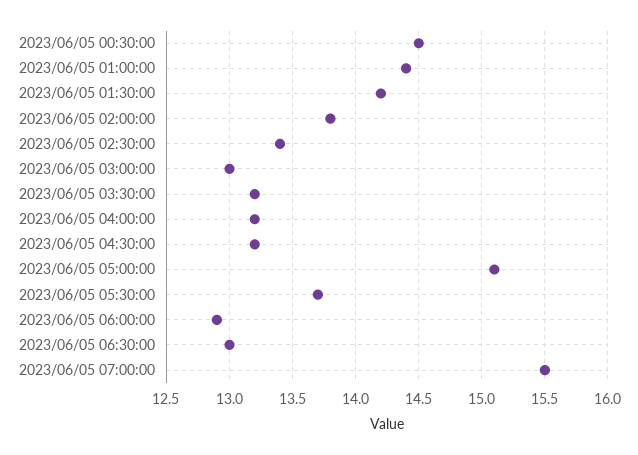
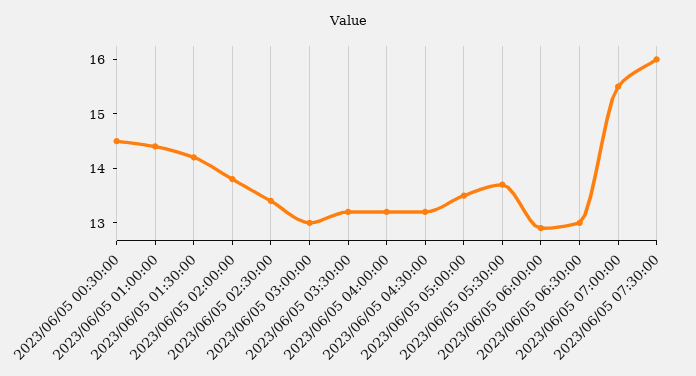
2023/06/05 05:00:00: 15.1 -> 13.5
2023/06/05 07:30:00: none -> 16

